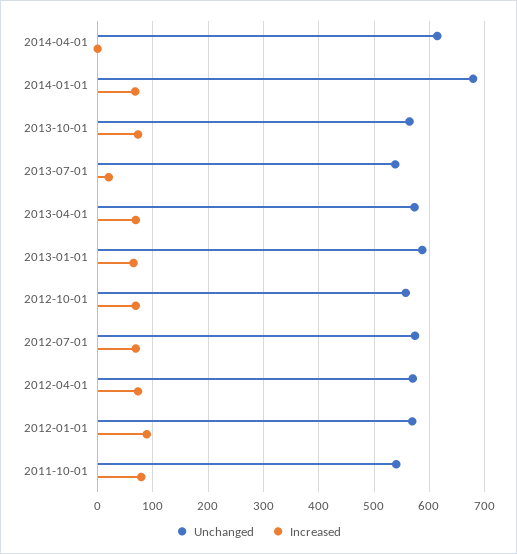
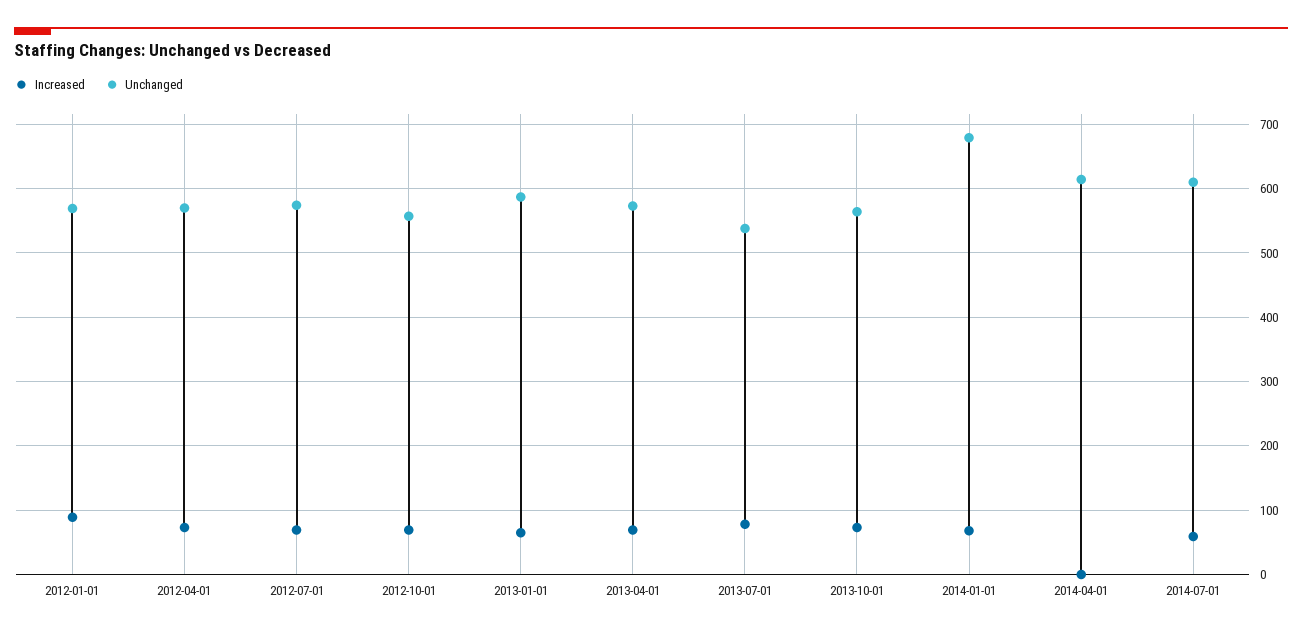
Increased, 2013-07-01: 20 -> 80
Unchanged, 2011-10-01: 540 -> none
Increased, 2011-10-01: 80 -> none
Increased, 2014-07-01: none -> 60
Unchanged, 2014-07-01: none -> 610

